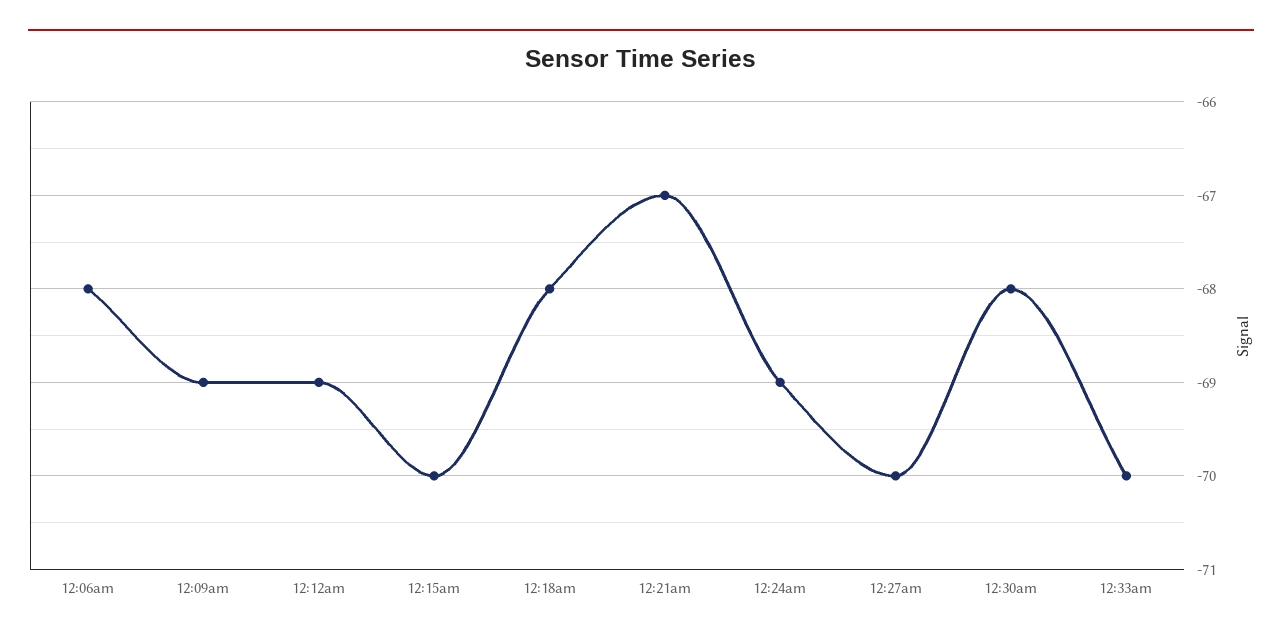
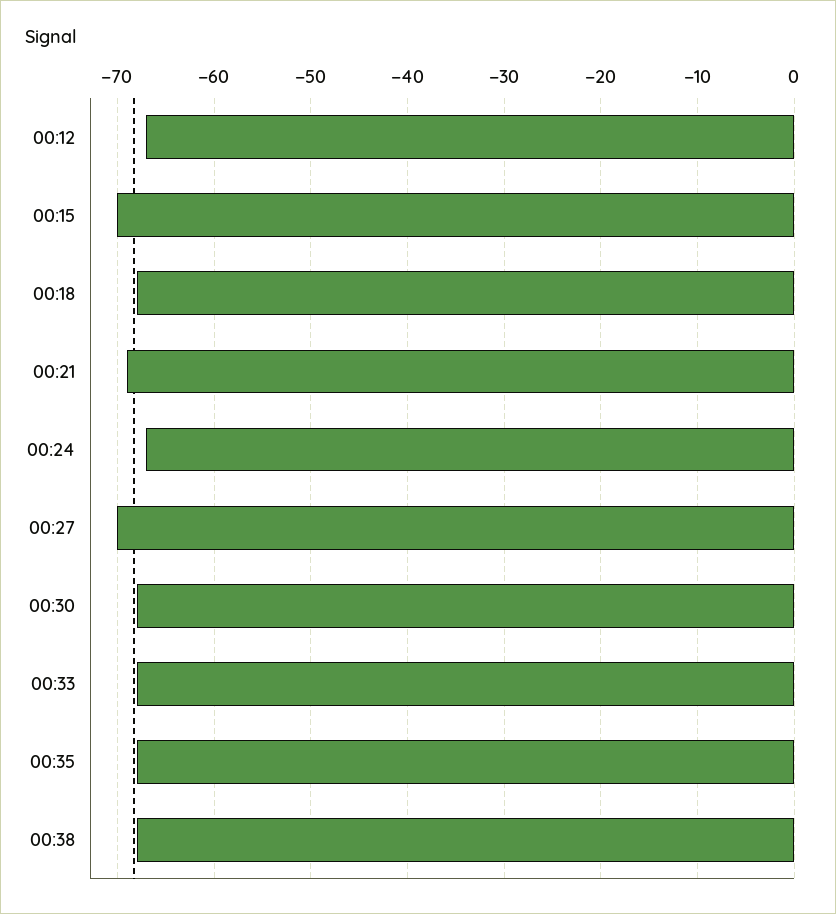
12:06am: -68 -> none
12:09am: -69 -> none
12:12am: -69 -> -67
12:21am: -67 -> -69
12:24am: -69 -> -67
12:33am: -70 -> -68
00:35: none -> -68
00:38: none -> -68

